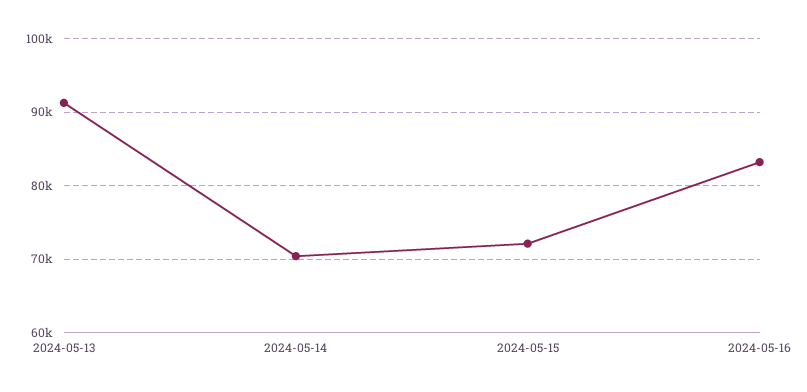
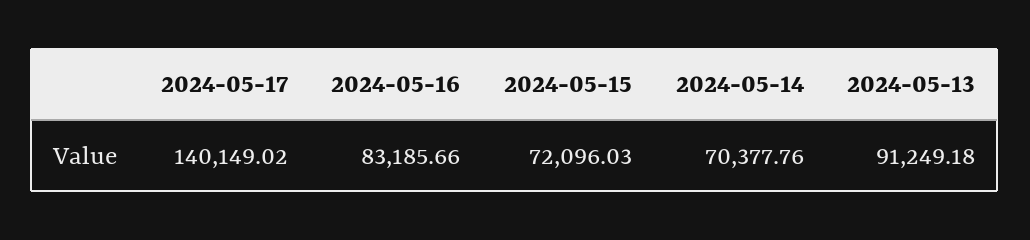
2024-05-17: none -> 140149.02

